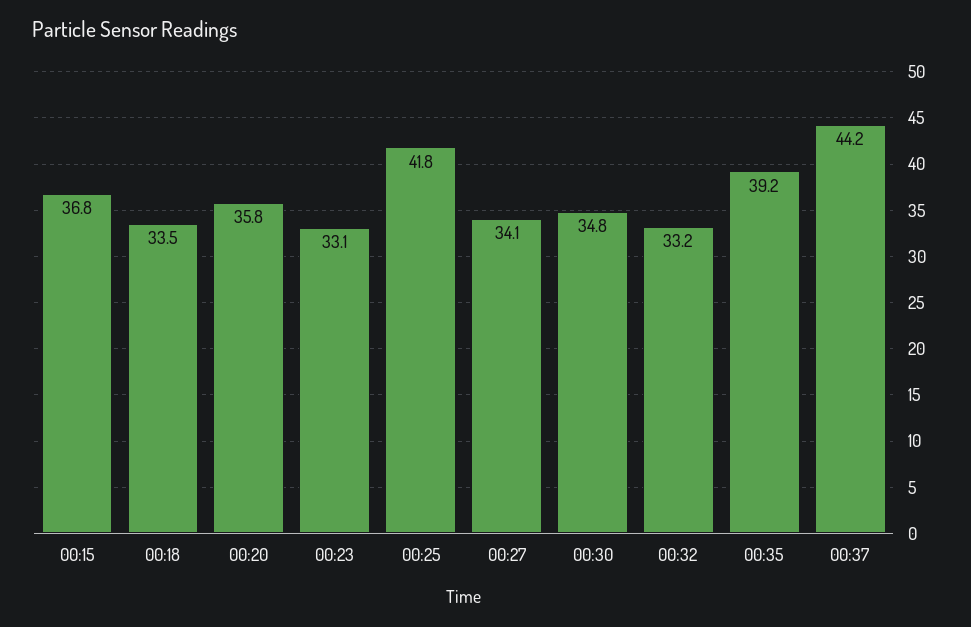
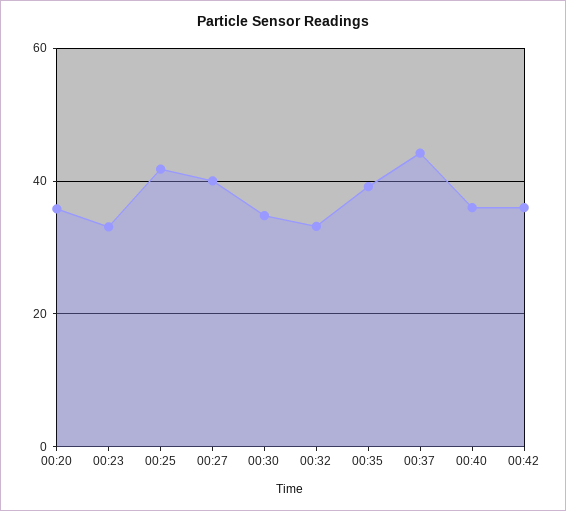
00:15: 36.8 -> none
00:18: 33.5 -> none
00:27: 34.1 -> 40
00:40: none -> 36
00:42: none -> 36

